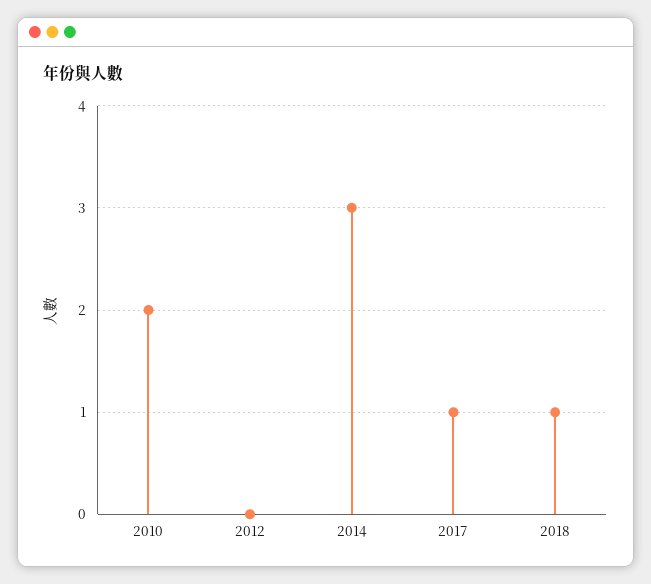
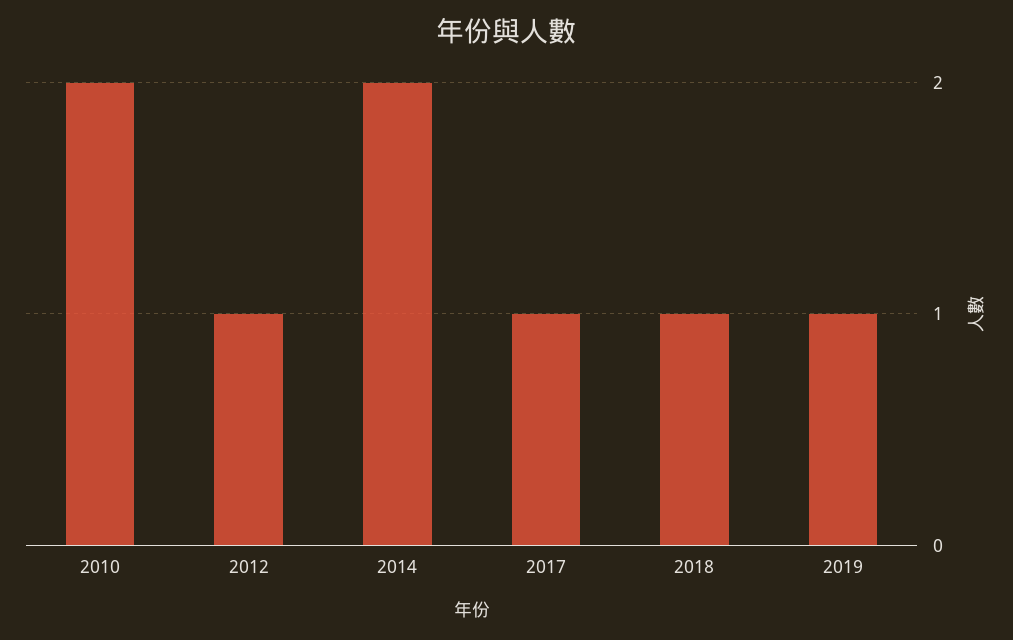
2012: 0 -> 1
2014: 3 -> 2
2019: none -> 1

